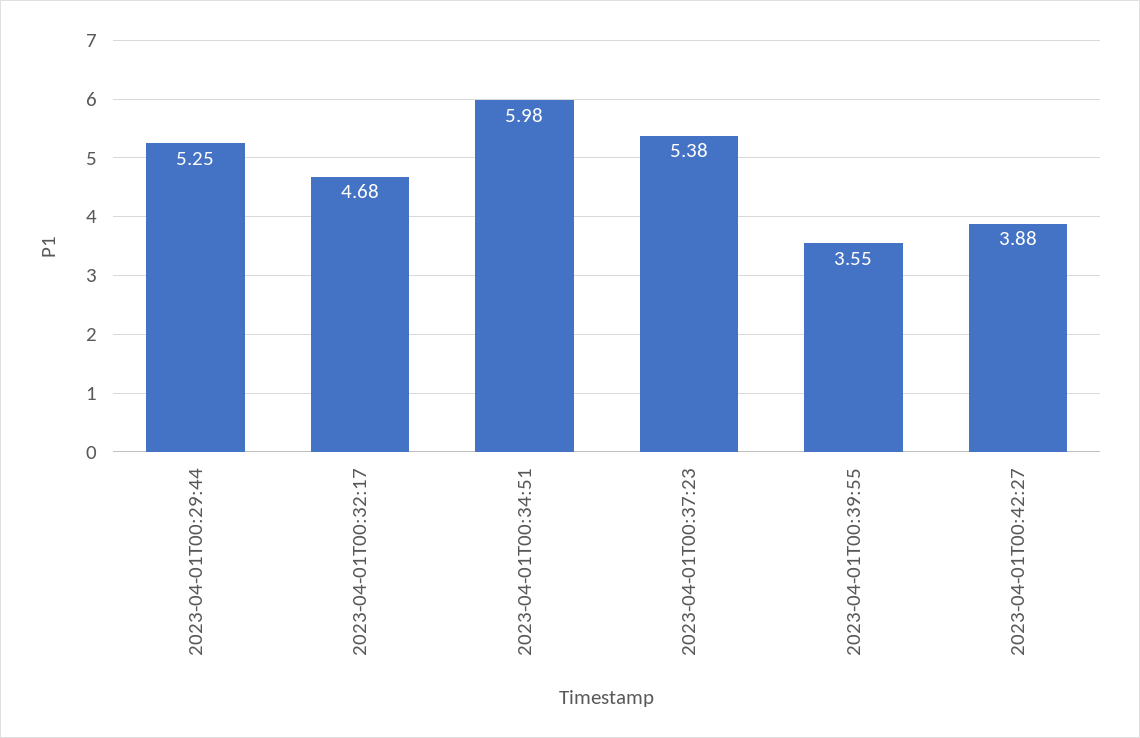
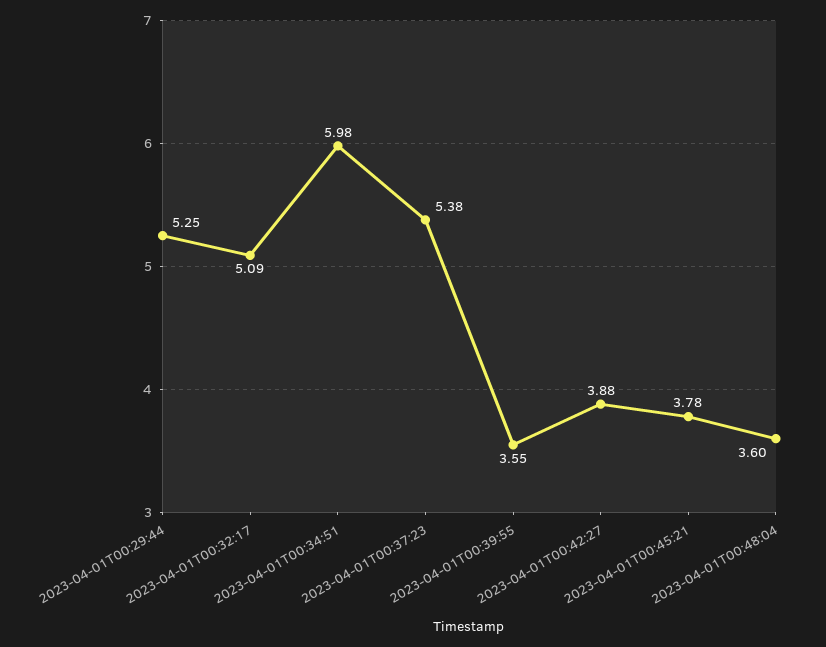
2023-04-01T00:32:17: 4.68 -> 5.09
2023-04-01T00:45:21: none -> 3.78
2023-04-01T00:48:04: none -> 3.6

